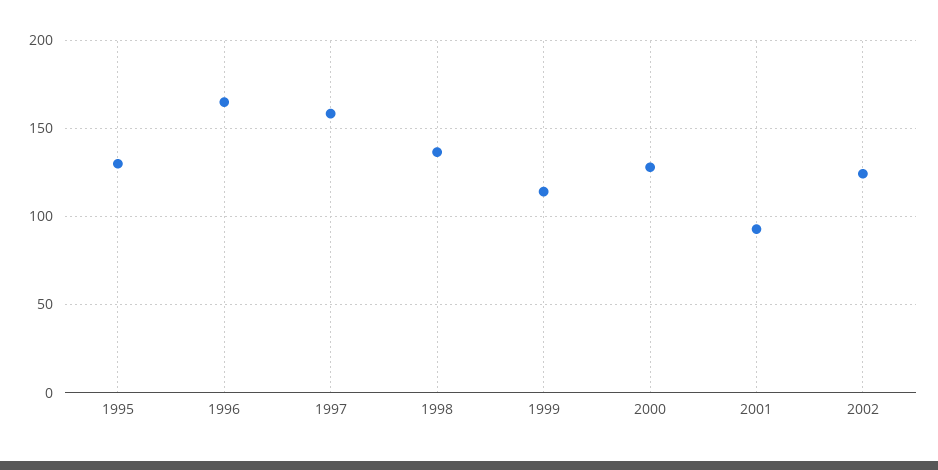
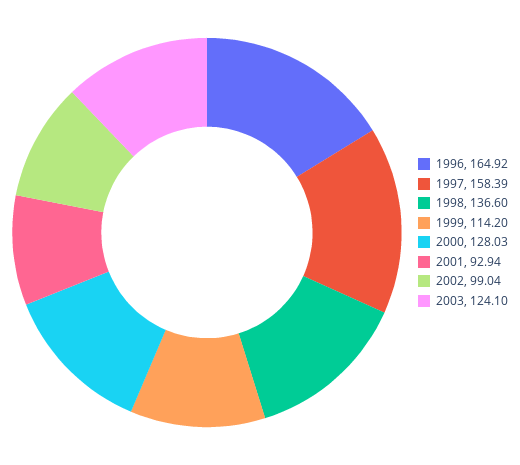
1995: 130 -> none
2002: 125 -> 99.04
2003: none -> 124.1

